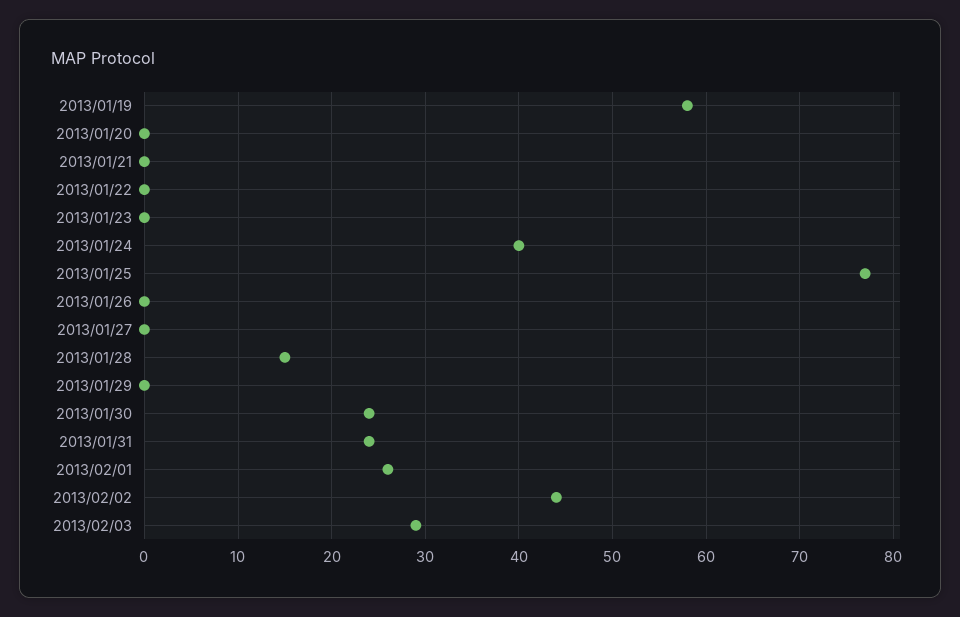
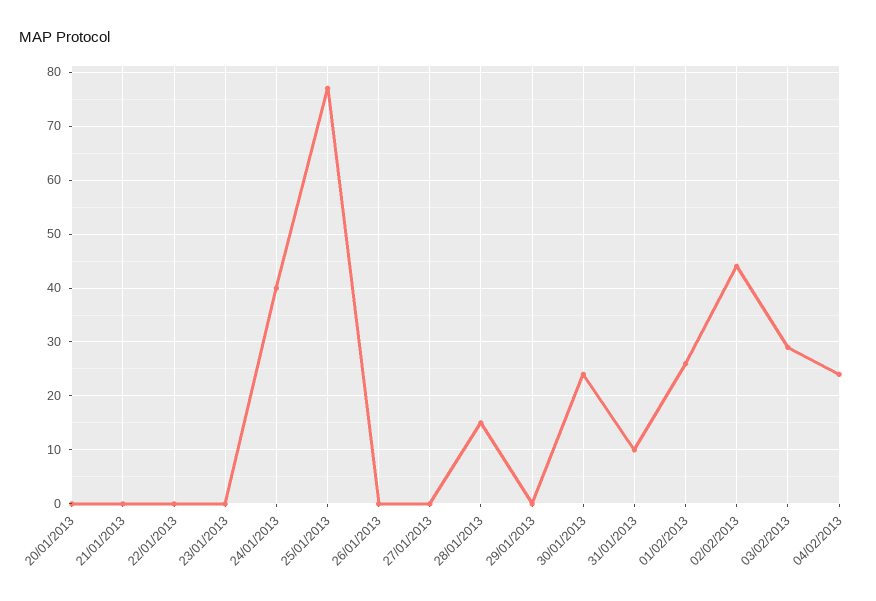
2013/01/19: 58 -> none
2013/01/31: 24 -> 10
04/02/2013: none -> 25

